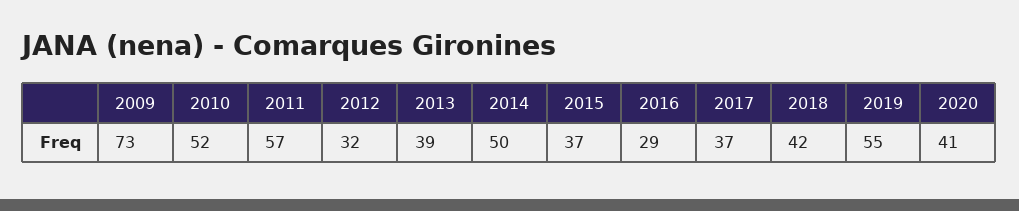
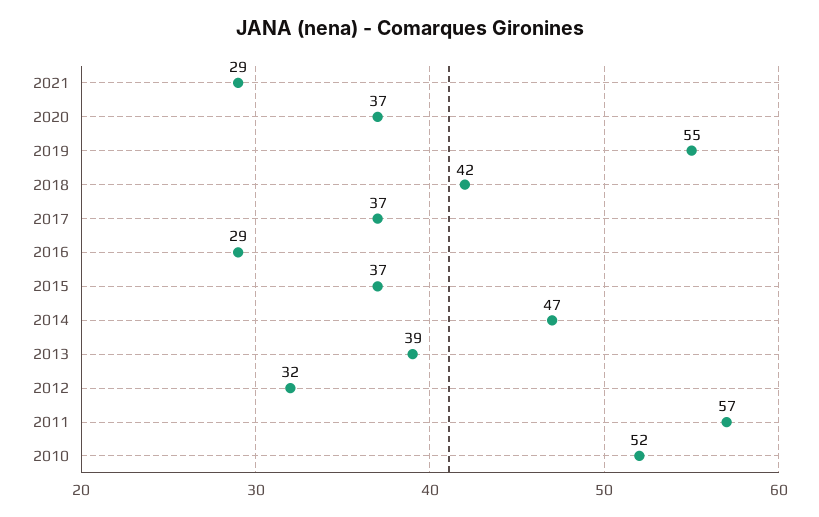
2009: 73 -> none
2014: 50 -> 47
2020: 41 -> 37
2021: none -> 29

